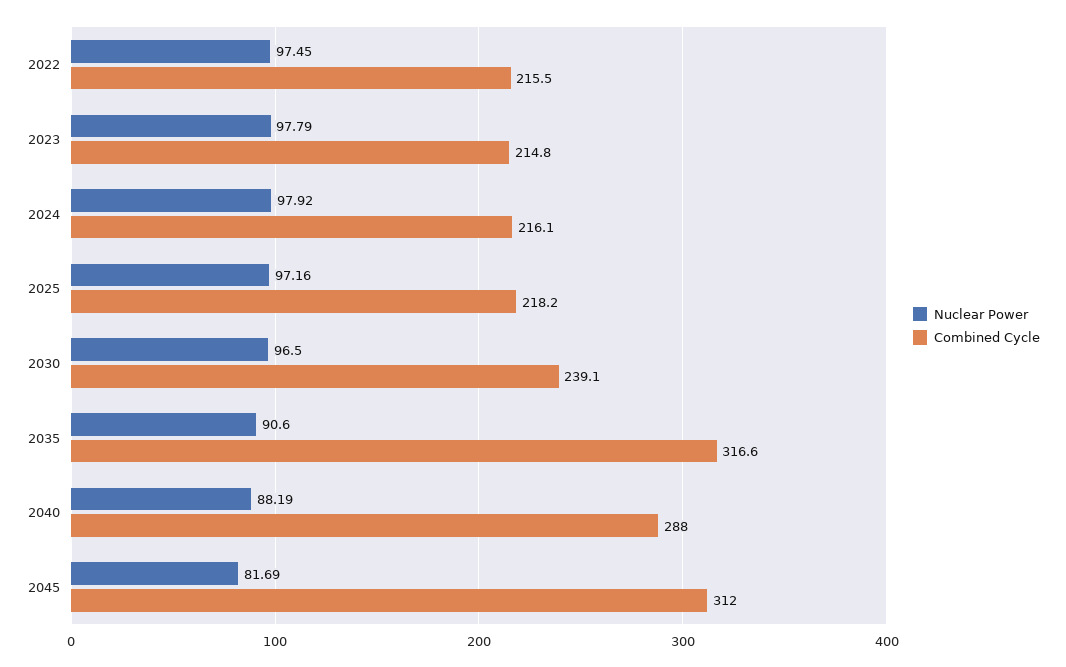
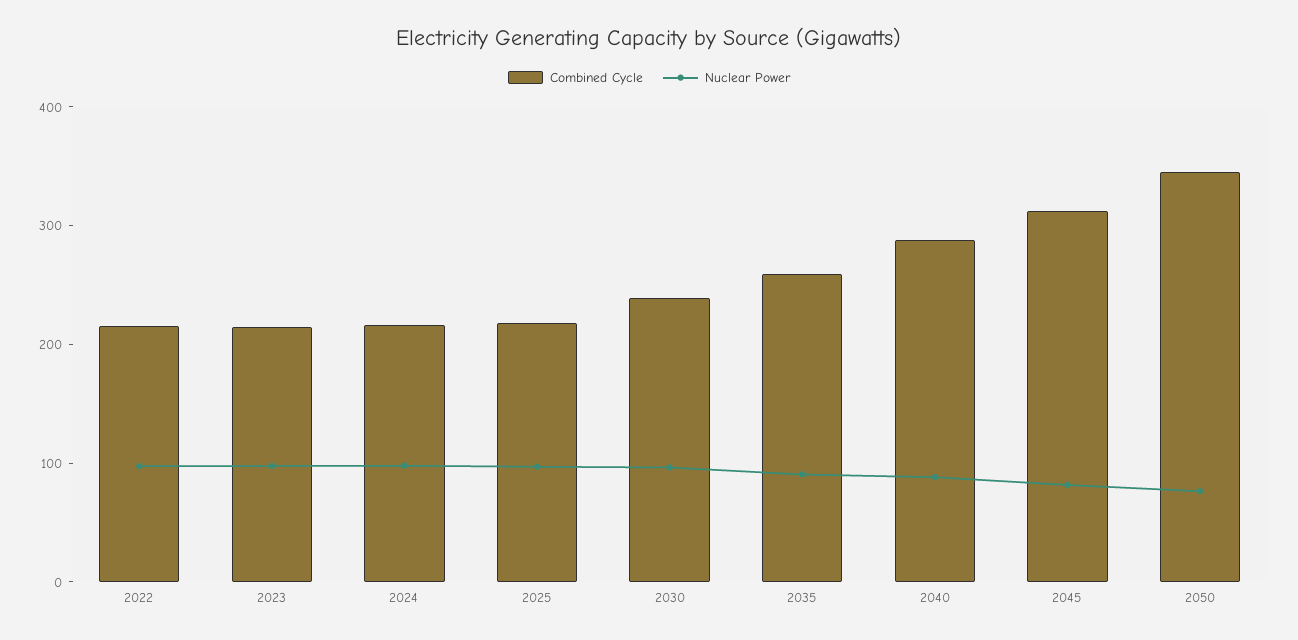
Combined Cycle, 2035: 316.6 -> 260
Combined Cycle, 2050: none -> 340
Nuclear Power, 2050: none -> 80

